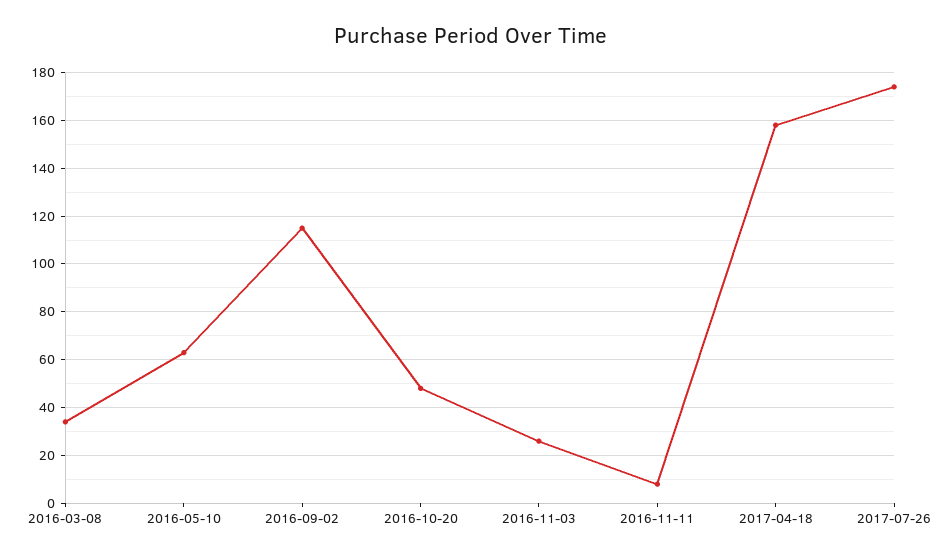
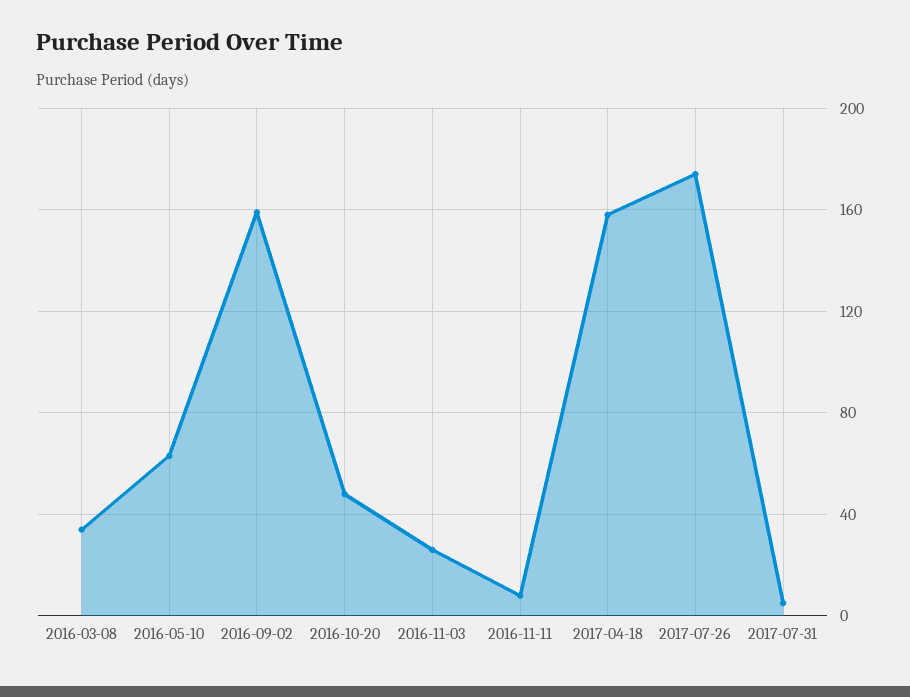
2016-09-02: 115 -> 160
2017-07-31: none -> 5

